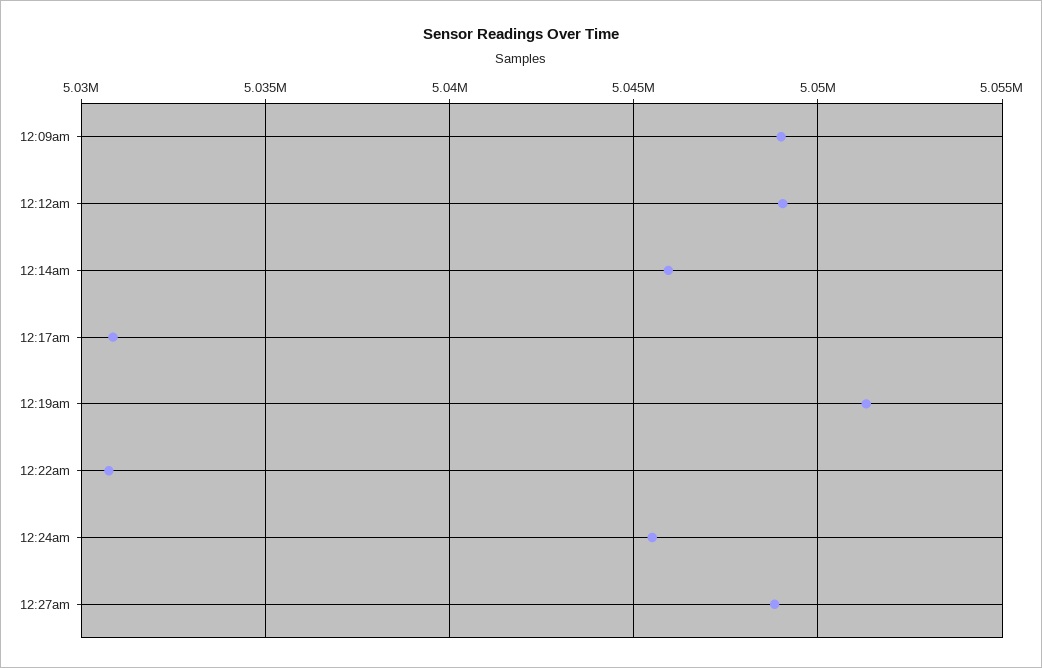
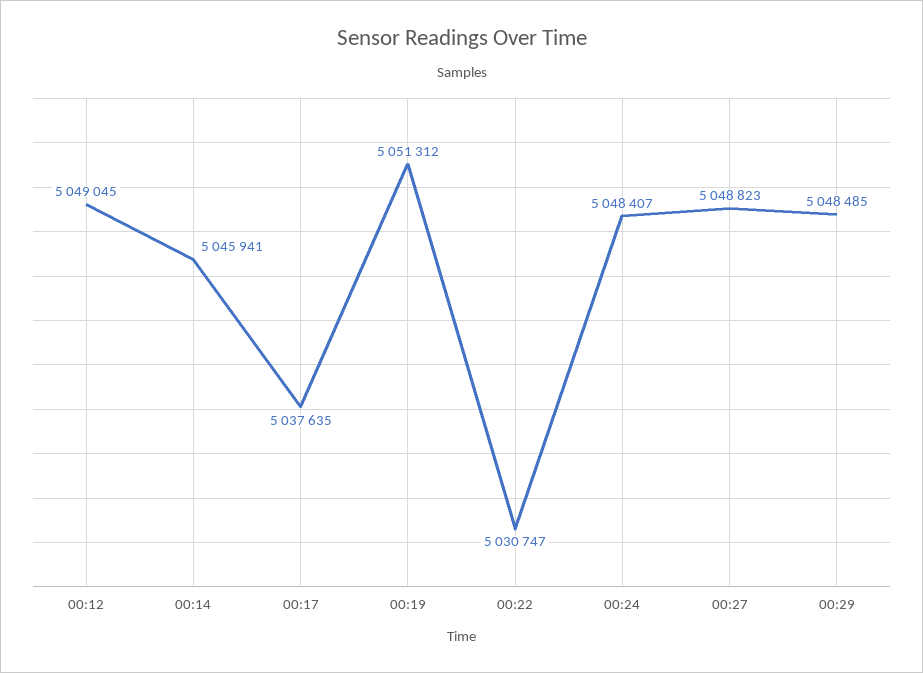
12:09am: 5049000 -> none
12:17am: 5031000 -> 5037635
12:24am: 5045500 -> 5048407
00:29: none -> 5048485

